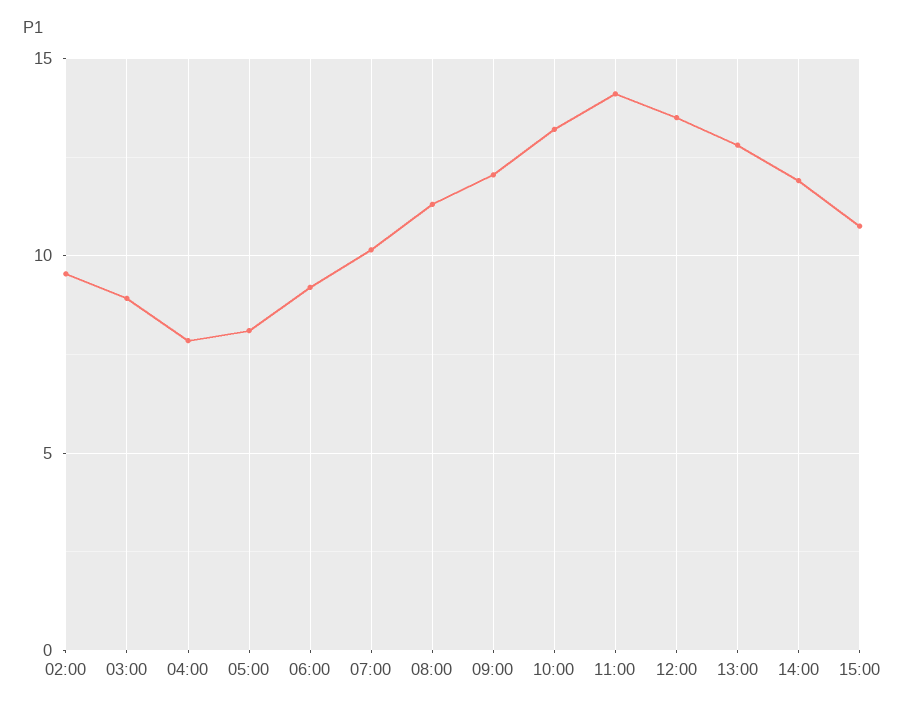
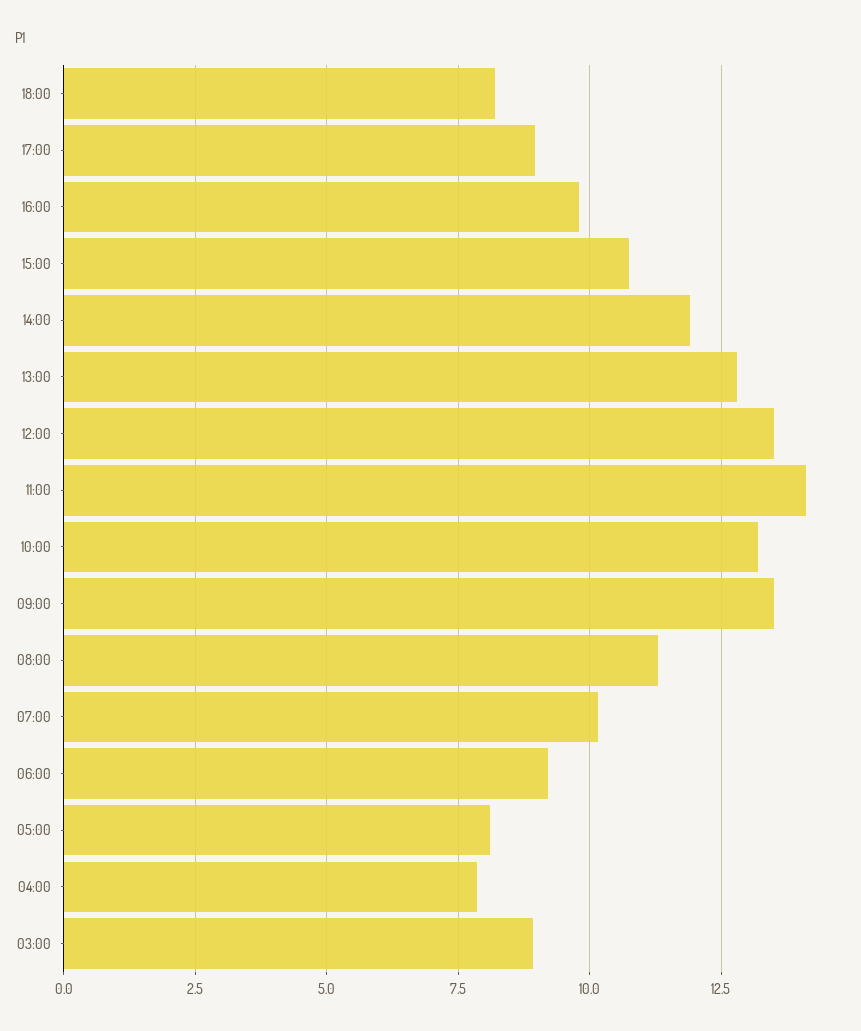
02:00: 9.5 -> none
09:00: 12 -> 13.5
18:00: none -> 8.25
17:00: none -> 9
16:00: none -> 9.75

